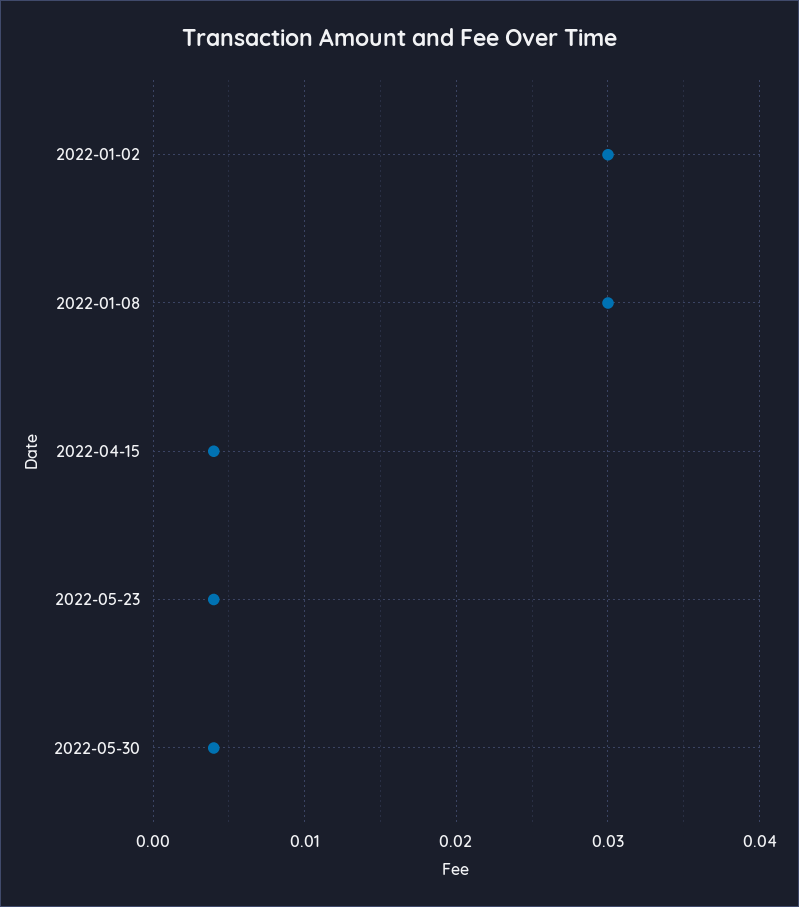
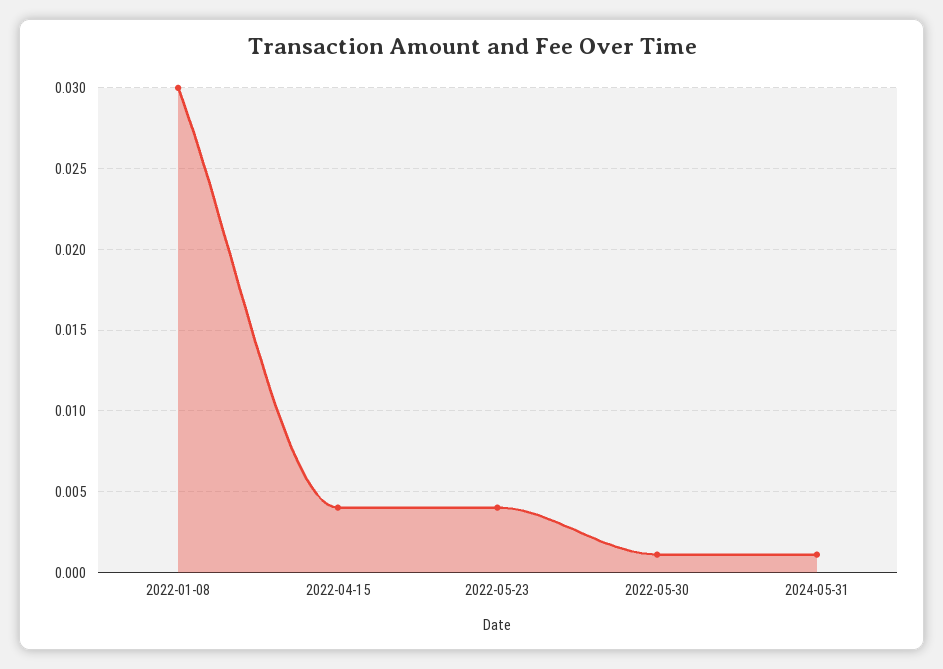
2022-01-02: 0.03 -> none
2022-05-30: 0.004 -> 0.001
2024-05-31: none -> 0.001

